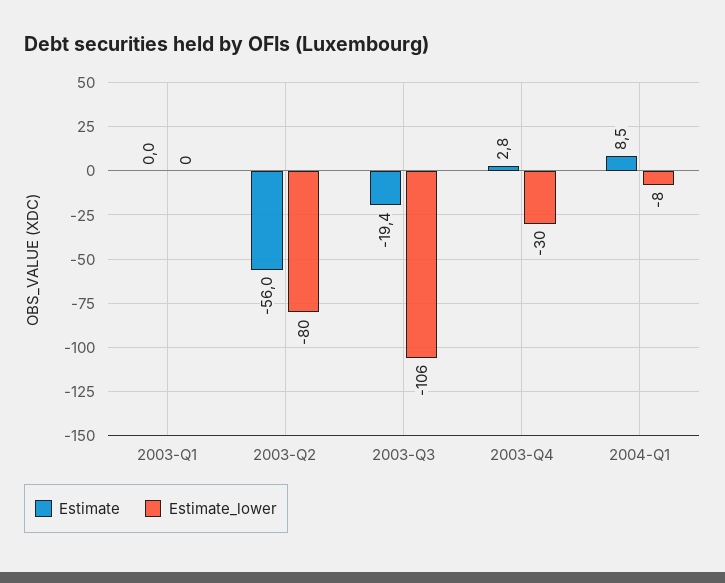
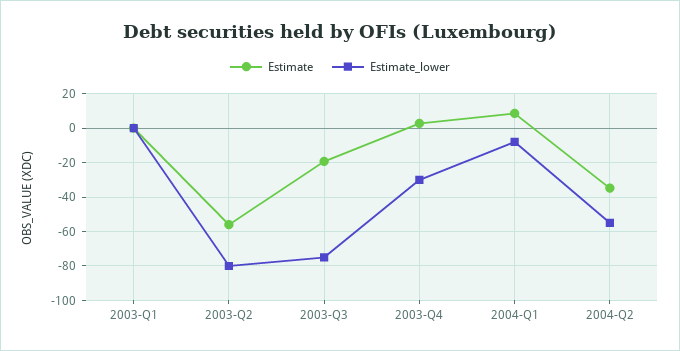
Estimate_lower, 2003-Q3: -106 -> -75
Estimate, 2004-Q2: none -> -35
Estimate_lower, 2004-Q2: none -> -55

